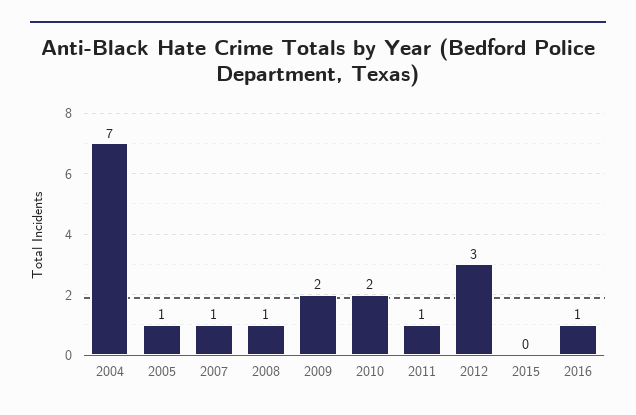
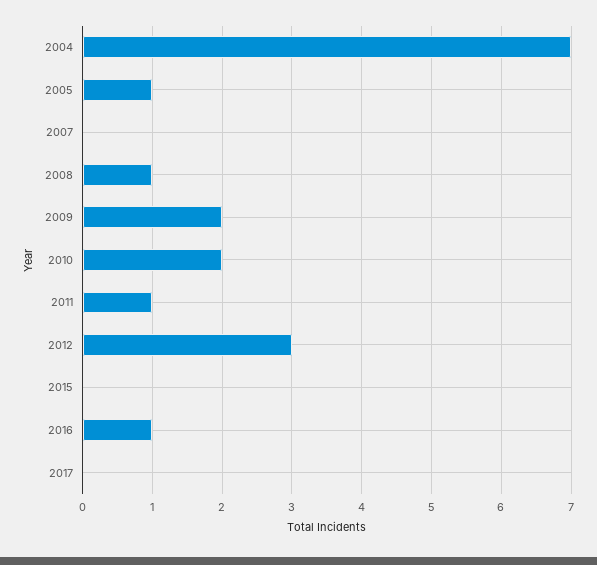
2007: 1 -> 0
2017: none -> 0

